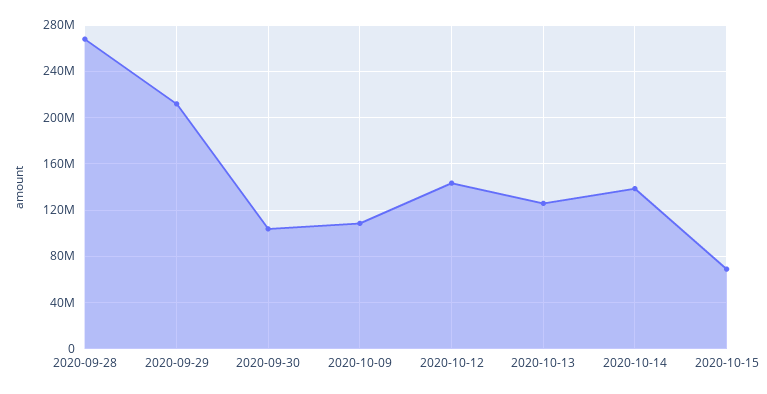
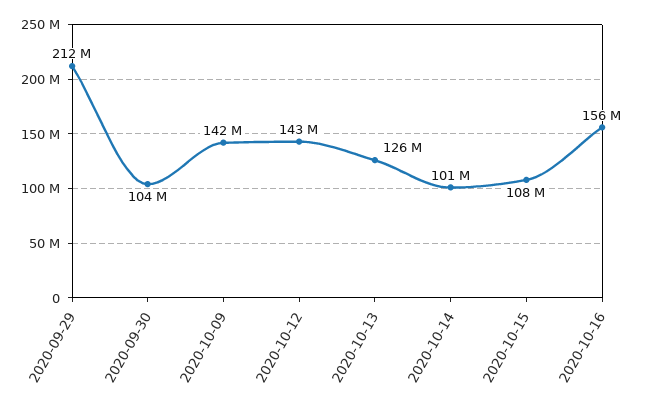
2020-09-28: 270000000 -> none
2020-10-09: 110000000 -> 142000000
2020-10-14: 140000000 -> 101000000
2020-10-15: 70000000 -> 108000000
2020-10-16: none -> 156000000

